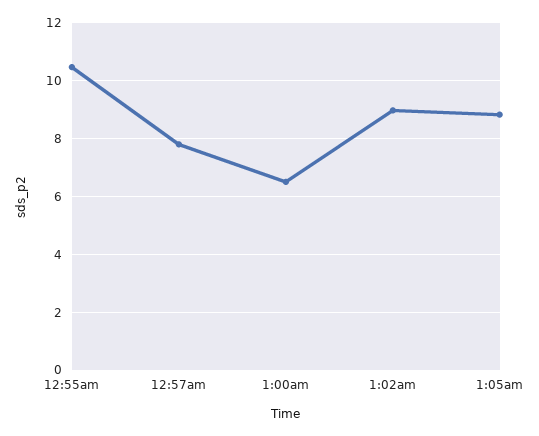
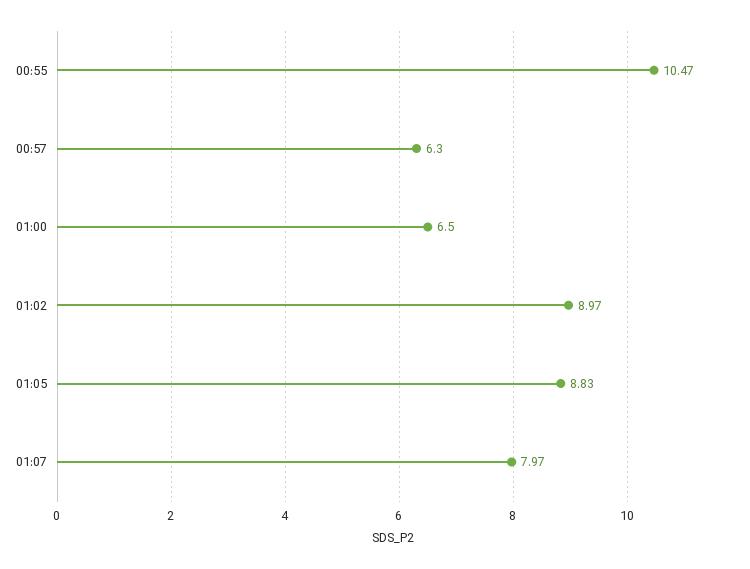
12:57am: 7.75 -> 6.3
01:07: none -> 7.97

